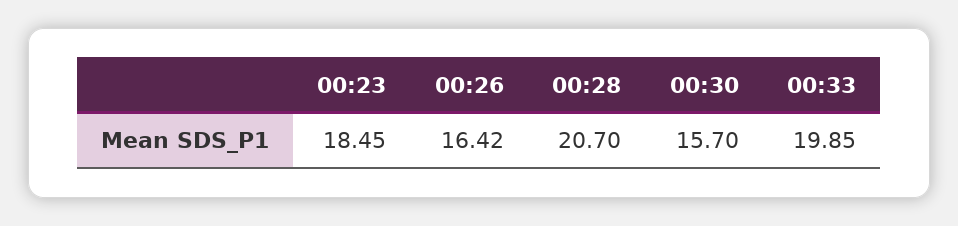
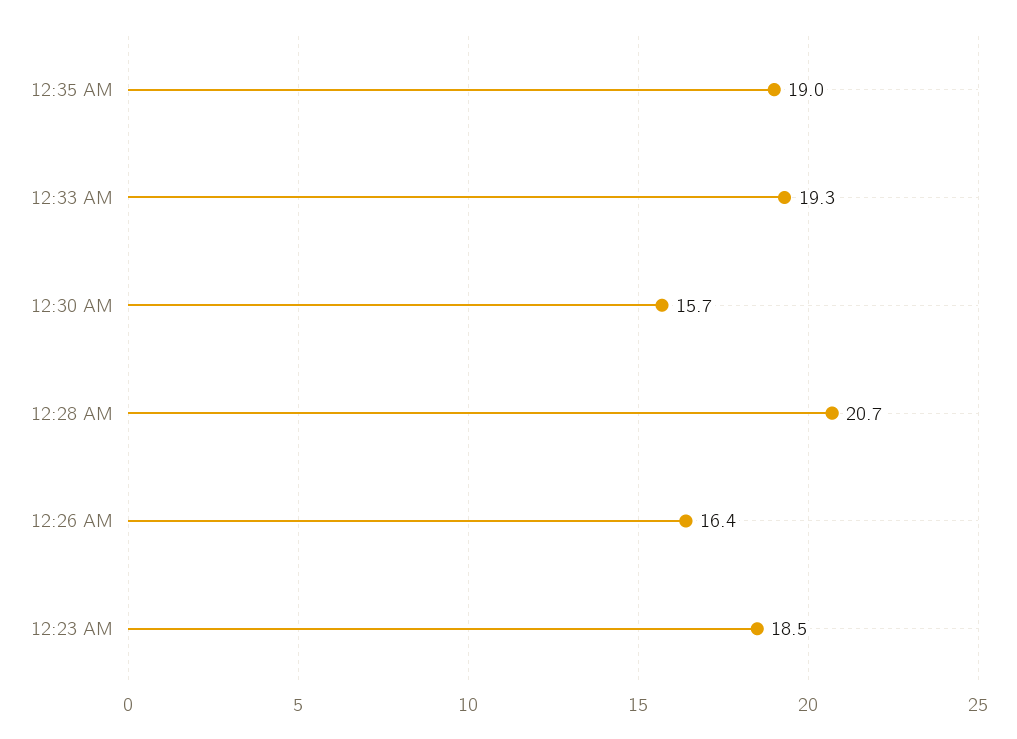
00:33: 19.85 -> 19.3
12:35 AM: none -> 19

